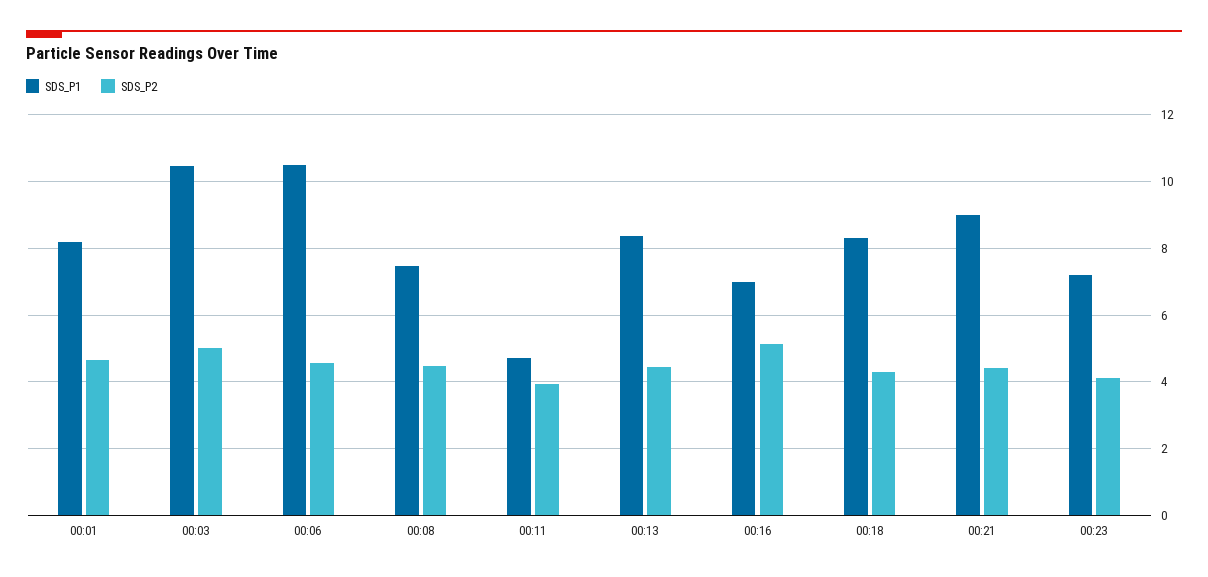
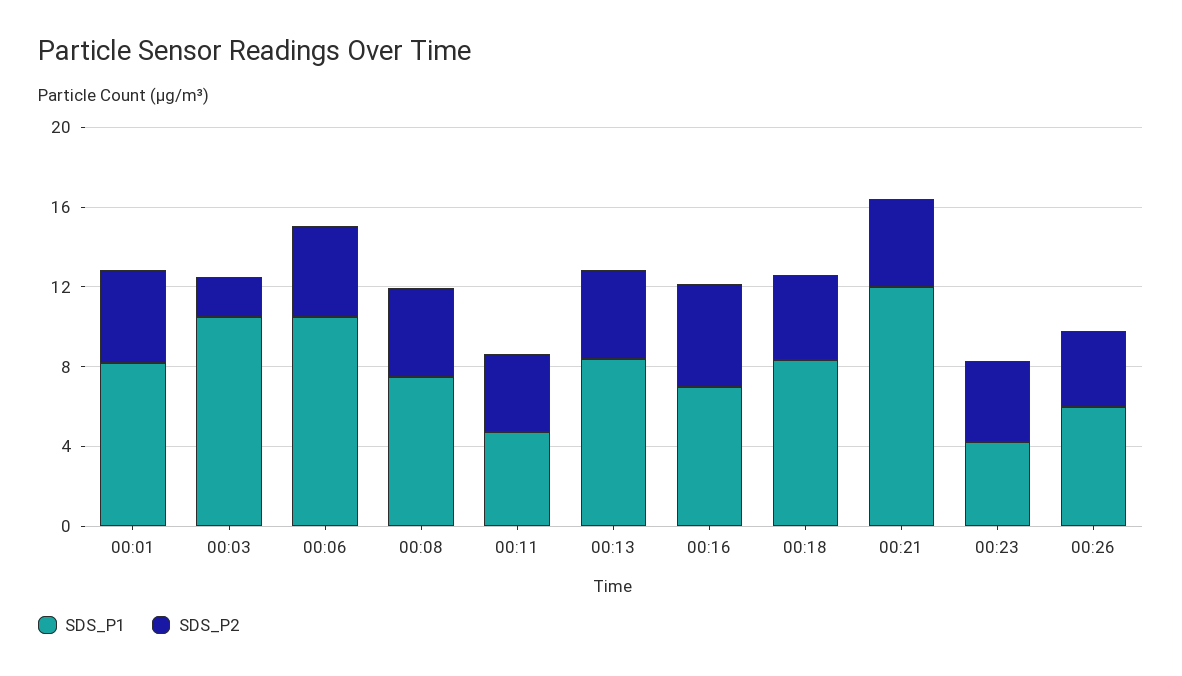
SDS_P2, 00:03: 5 -> 2
SDS_P1, 00:21: 9 -> 12
SDS_P1, 00:23: 7.2 -> 4
SDS_P1, 00:26: none -> 6
SDS_P2, 00:26: none -> 4

